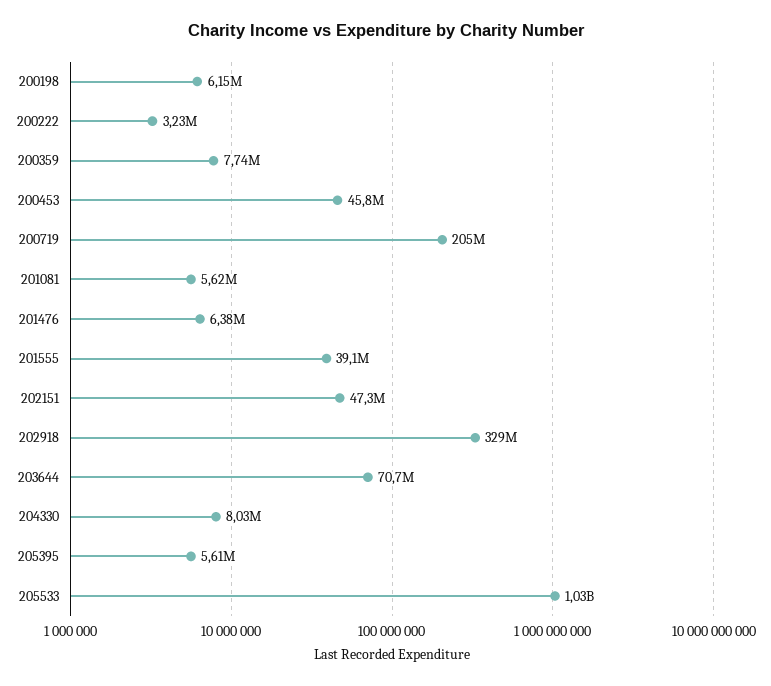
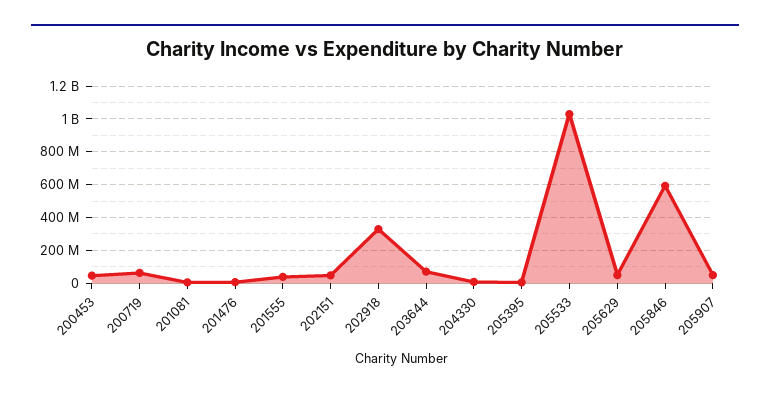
200198: 6150000 -> none
200222: 3230000 -> none
200359: 7740000 -> none
200719: 205000000 -> 50000000
205629: none -> 50000000
205846: none -> 600000000
205907: none -> 50000000

